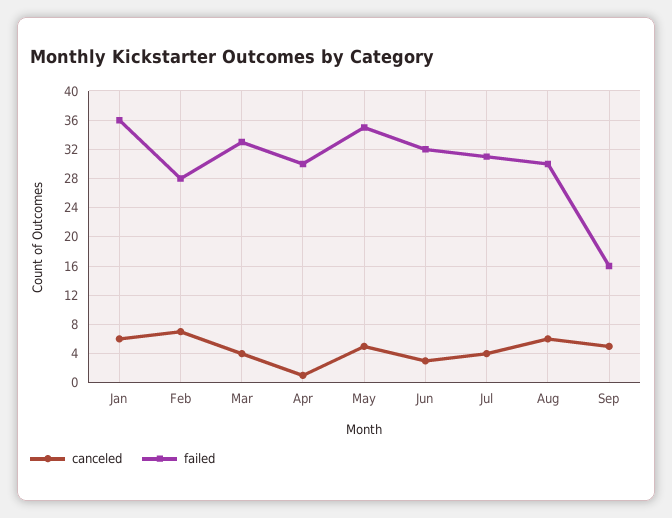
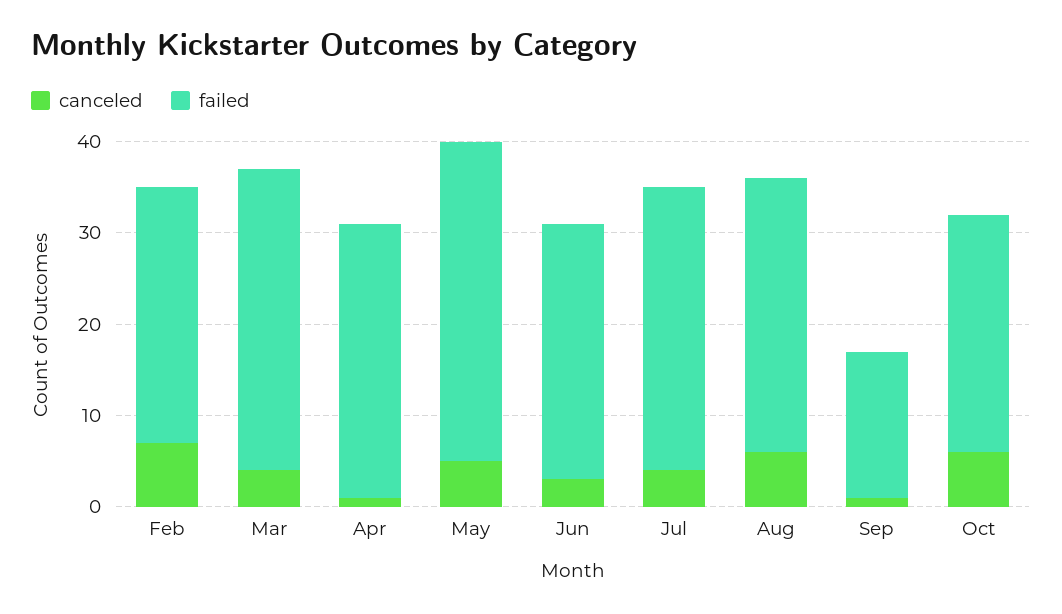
canceled, Jan: 6 -> none
failed, Jan: 36 -> none
failed, Jun: 32 -> 28
canceled, Sep: 5 -> 1
canceled, Oct: none -> 6
failed, Oct: none -> 26

